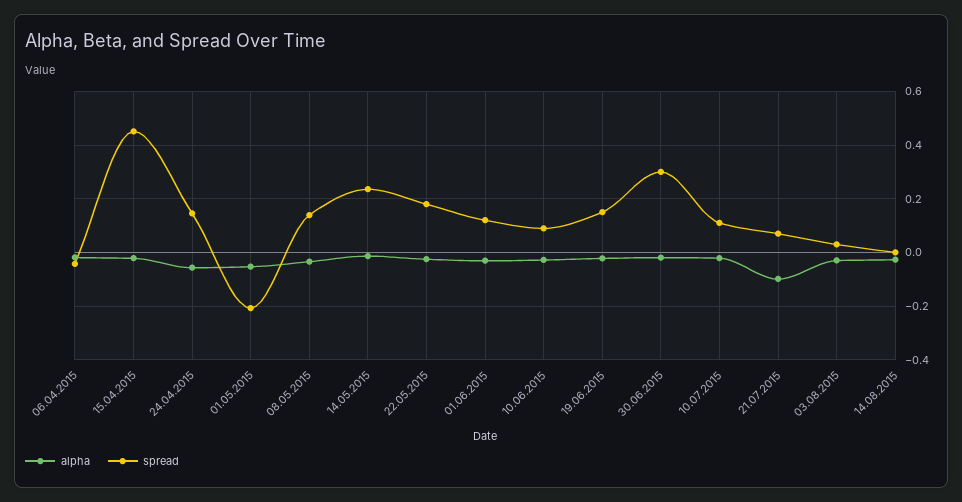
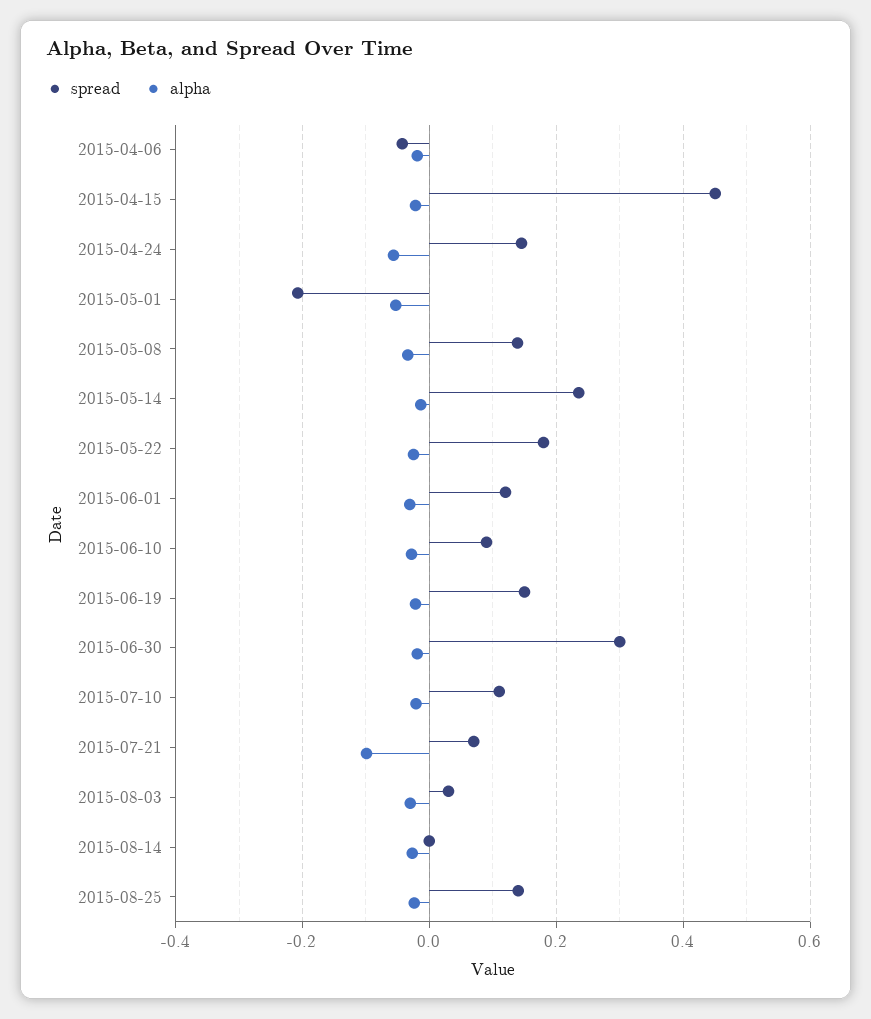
spread, 2015-08-25: none -> 0.14
alpha, 2015-08-25: none -> -0.02

